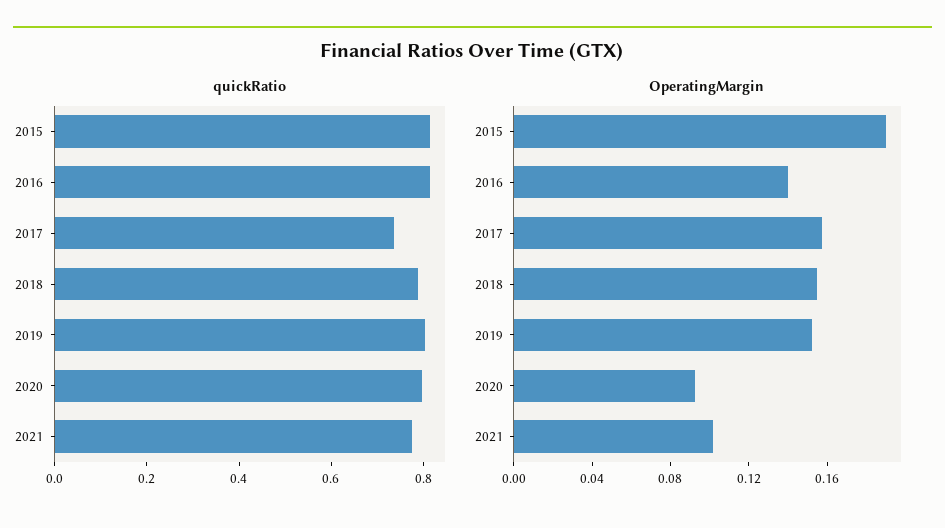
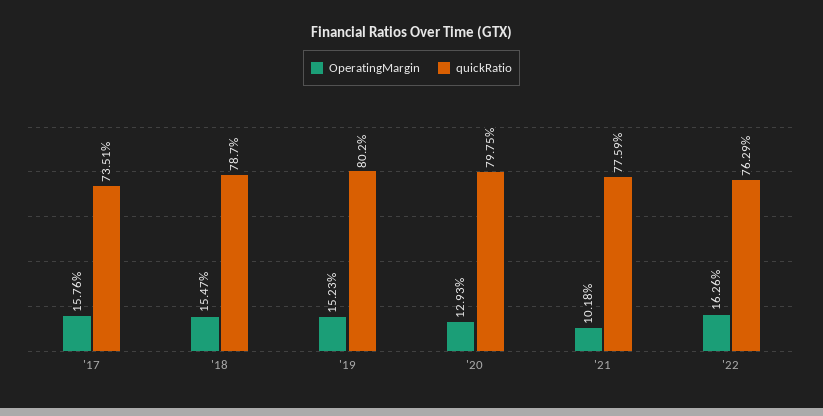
quickRatio, 2015: 0.8 -> none
quickRatio, 2016: 0.8 -> none
OperatingMargin, 2015: 0.19 -> none
OperatingMargin, 2016: 0.14 -> none
OperatingMargin, 2020: 0.09 -> 0.1293
OperatingMargin, '22: none -> 0.1626
quickRatio, '22: none -> 0.7629

